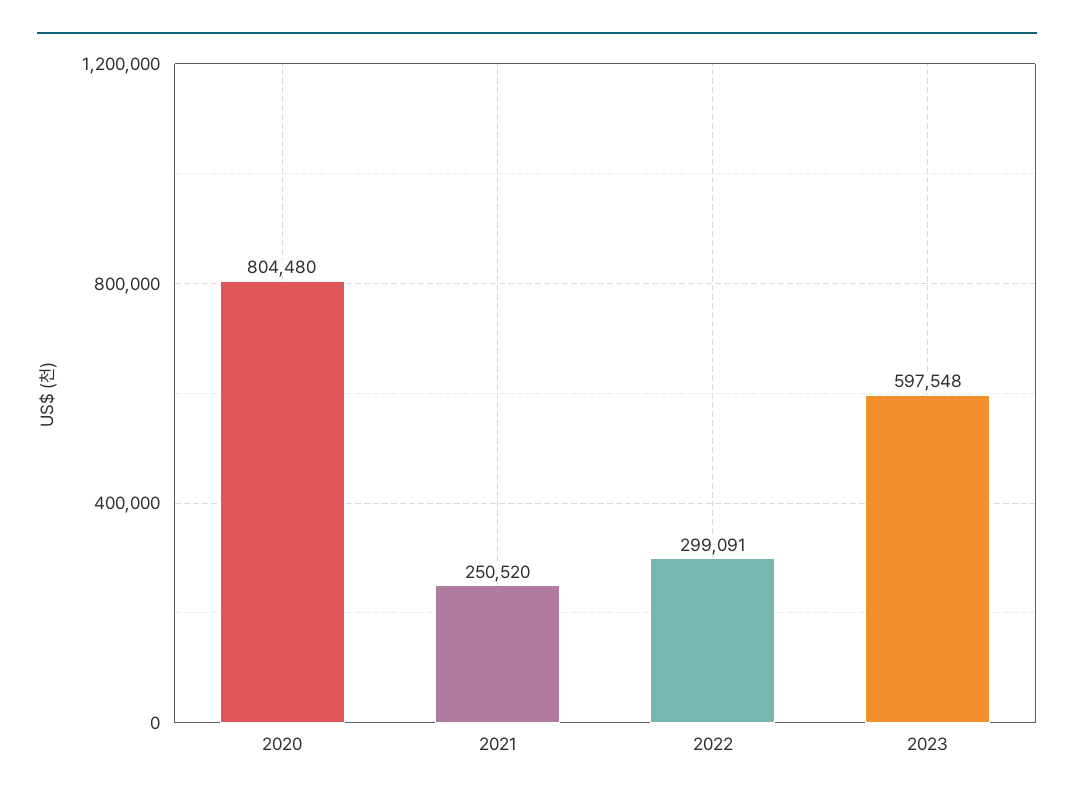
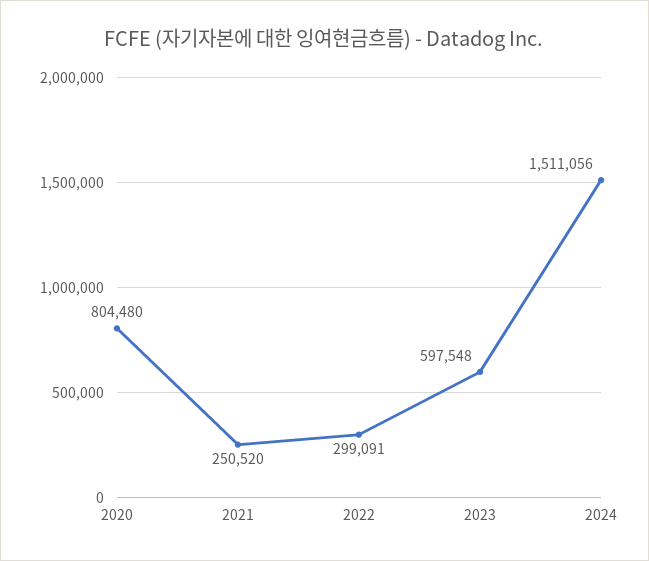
2024: none -> 1511056

